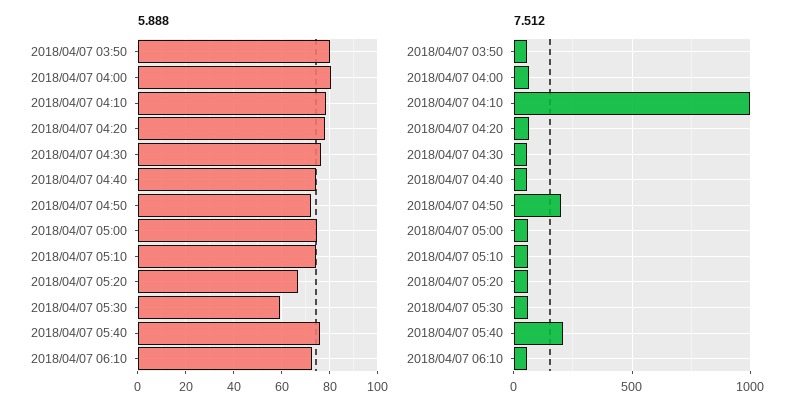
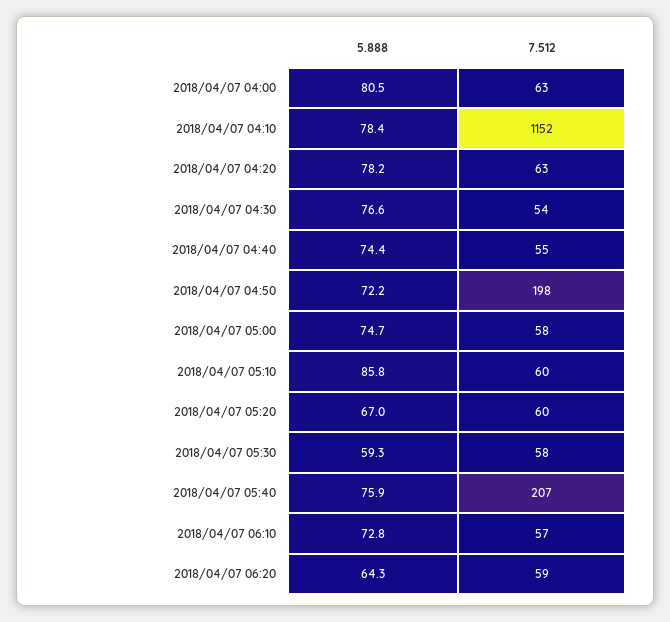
5.888, 2018/04/07 03:50: 80 -> none
5.888, 2018/04/07 05:10: 75 -> 85.8
7.512, 2018/04/07 03:50: 50 -> none
7.512, 2018/04/07 04:10: 1000 -> 1152
5.888, 2018/04/07 06:20: none -> 64.3
7.512, 2018/04/07 06:20: none -> 59

